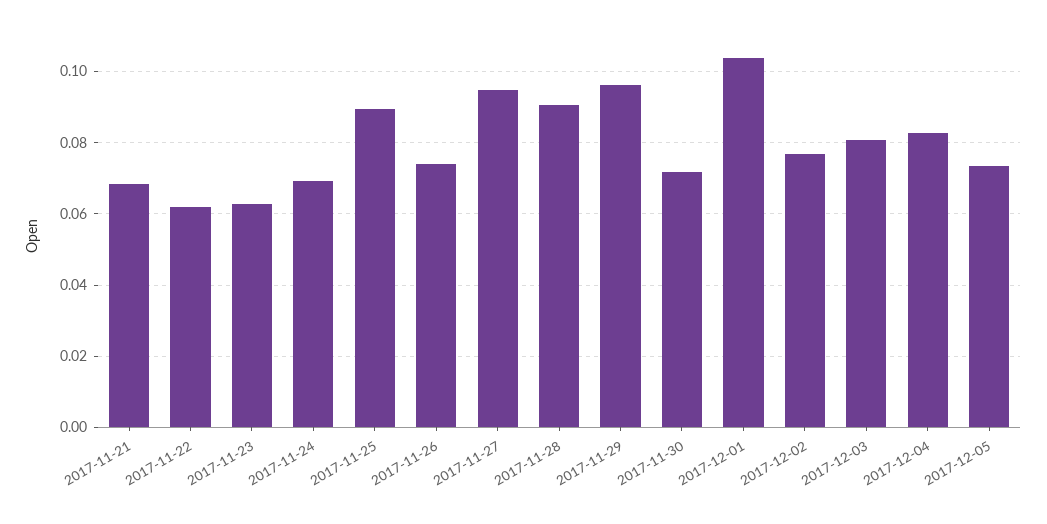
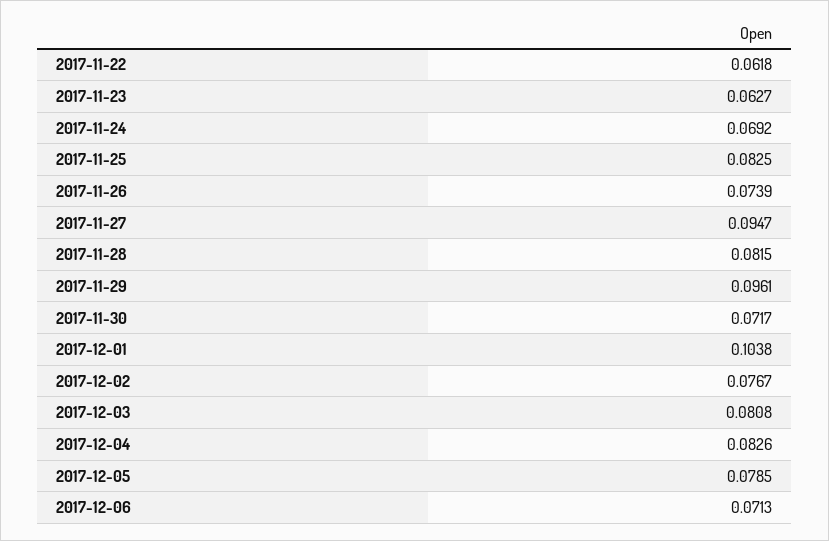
2017-11-21: 0.068 -> none
2017-11-25: 0.09 -> 0.0825
2017-11-28: 0.09 -> 0.0815
2017-12-05: 0.074 -> 0.0785
2017-12-06: none -> 0.0713

